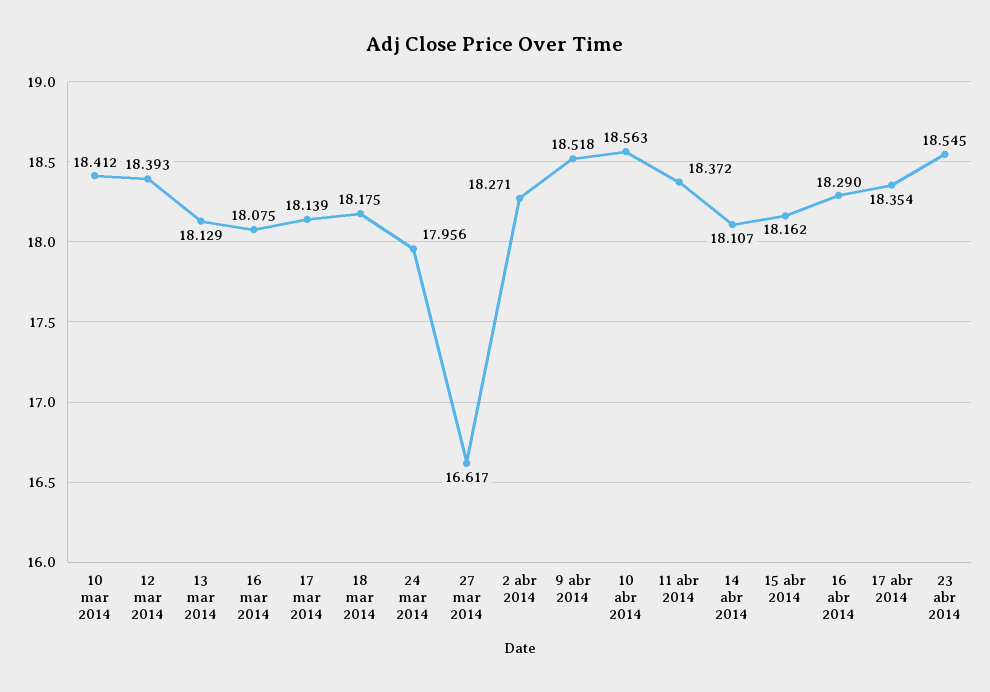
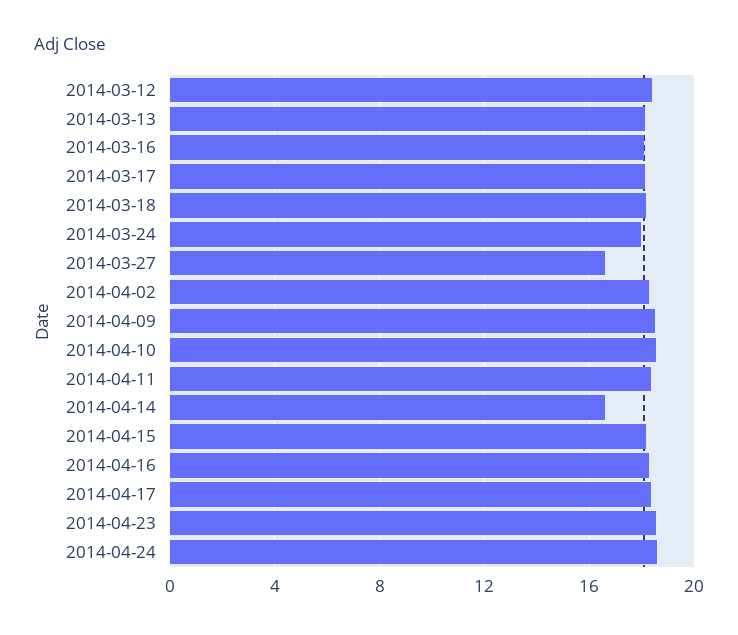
10 mar 2014: 18.412 -> none
14 abr 2014: 18.107 -> 16.5
2014-04-24: none -> 18.5

